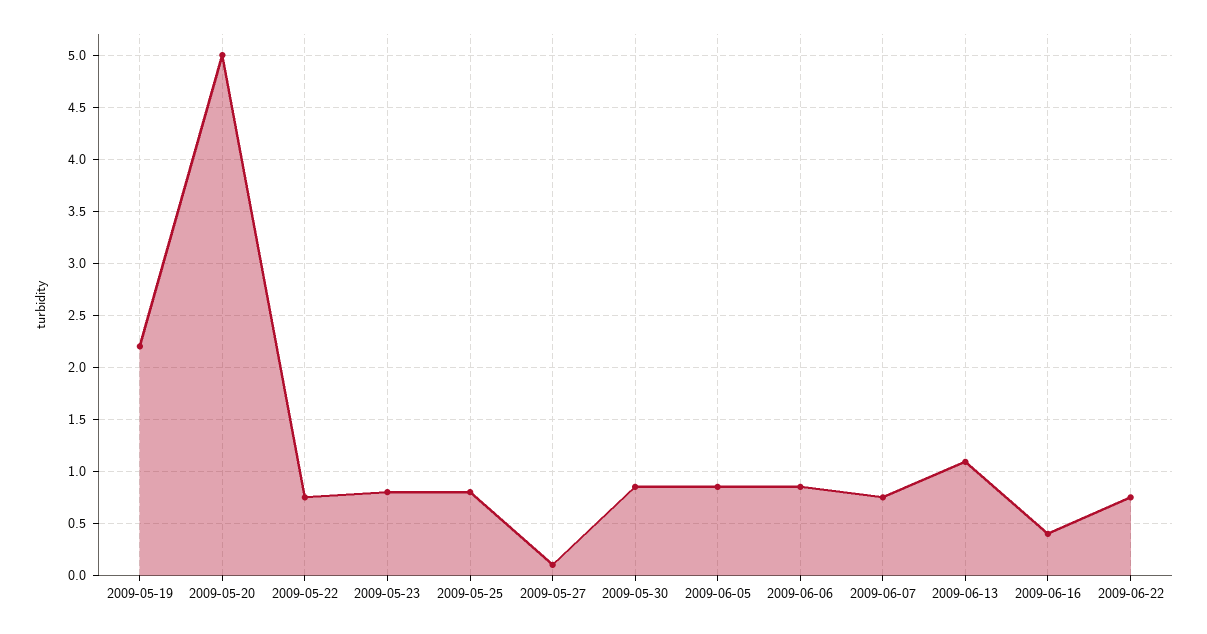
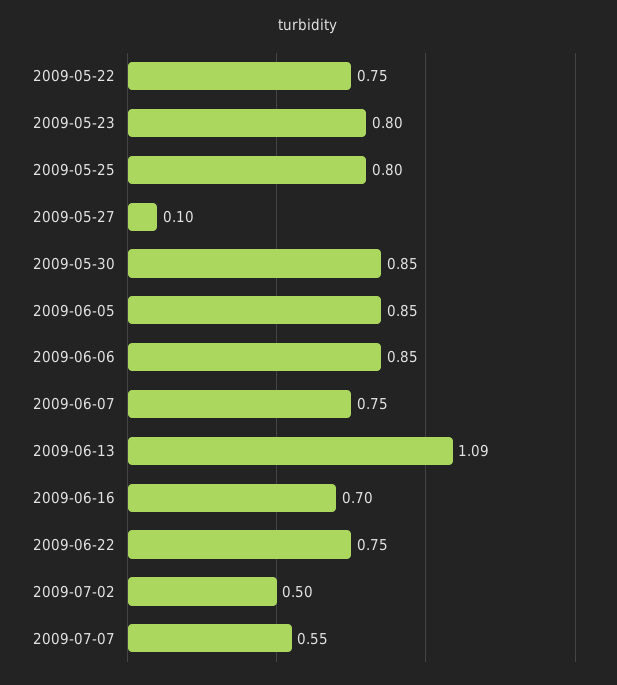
2009-05-19: 2.2 -> none
2009-05-20: 5 -> none
2009-06-16: 0.4 -> 0.7
2009-07-02: none -> 0.5
2009-07-07: none -> 0.55

